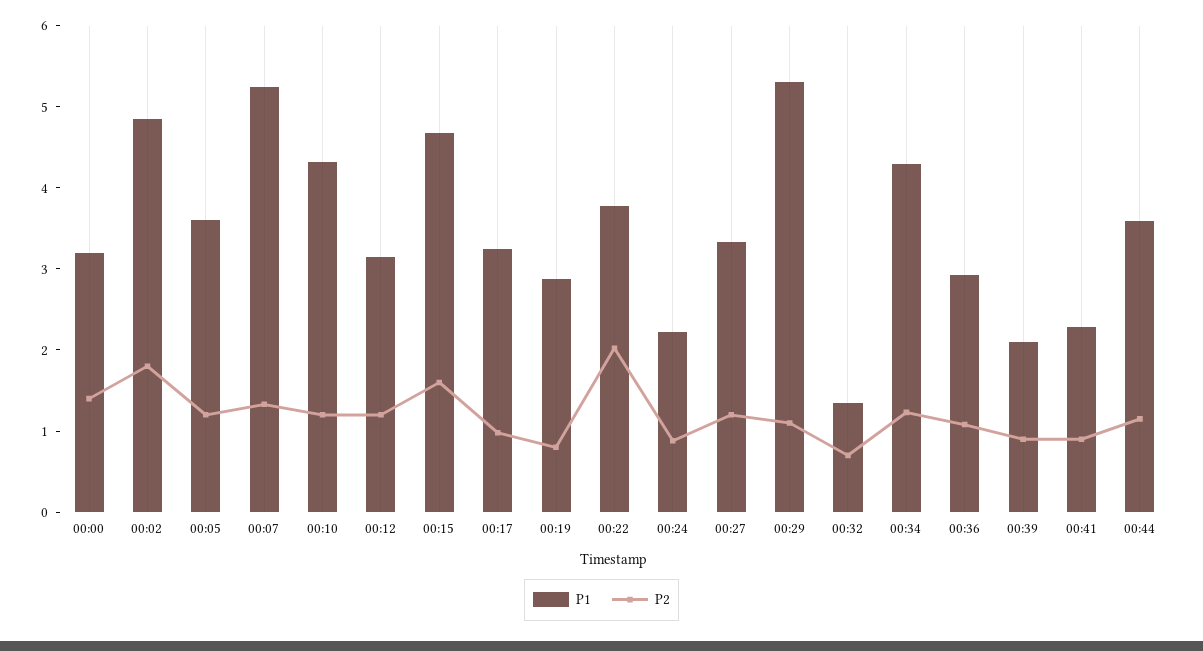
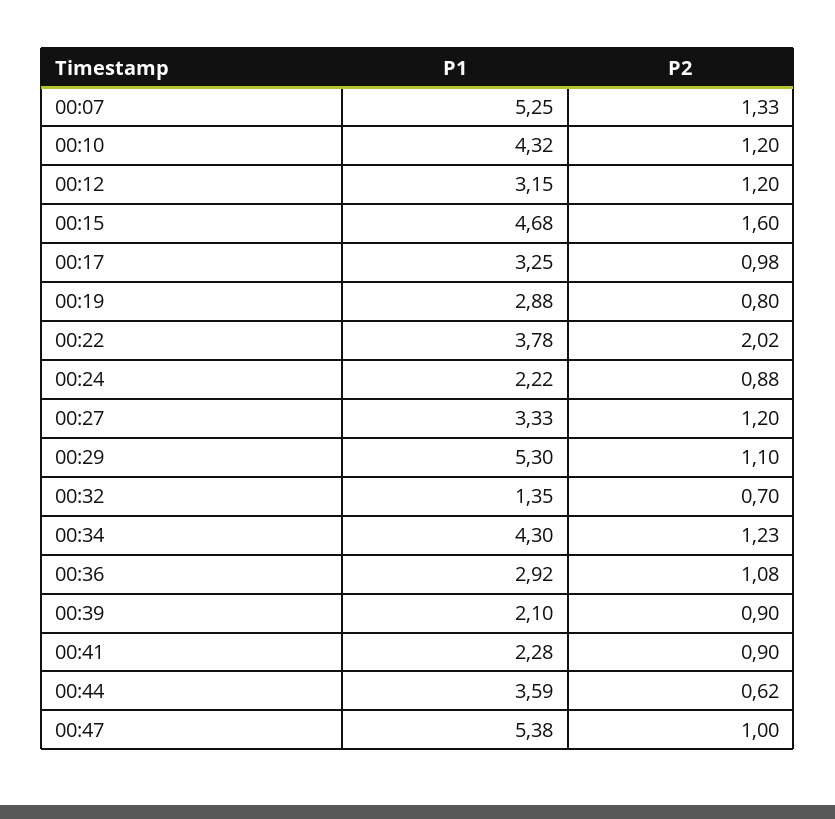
P1, 00:00: 3.2 -> none
P2, 00:00: 1.4 -> none
P1, 00:02: 4.8 -> none
P2, 00:02: 1.8 -> none
P1, 00:05: 3.6 -> none
P2, 00:05: 1.2 -> none
P2, 00:44: 1.2 -> 0.62
P1, 00:47: none -> 5.38
P2, 00:47: none -> 1

